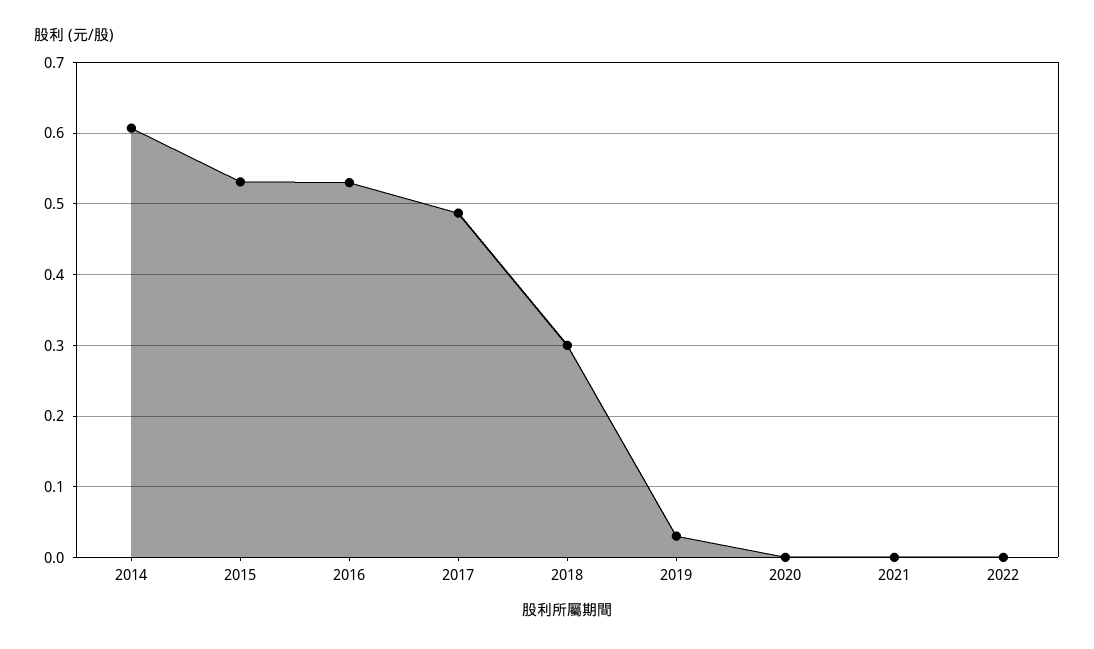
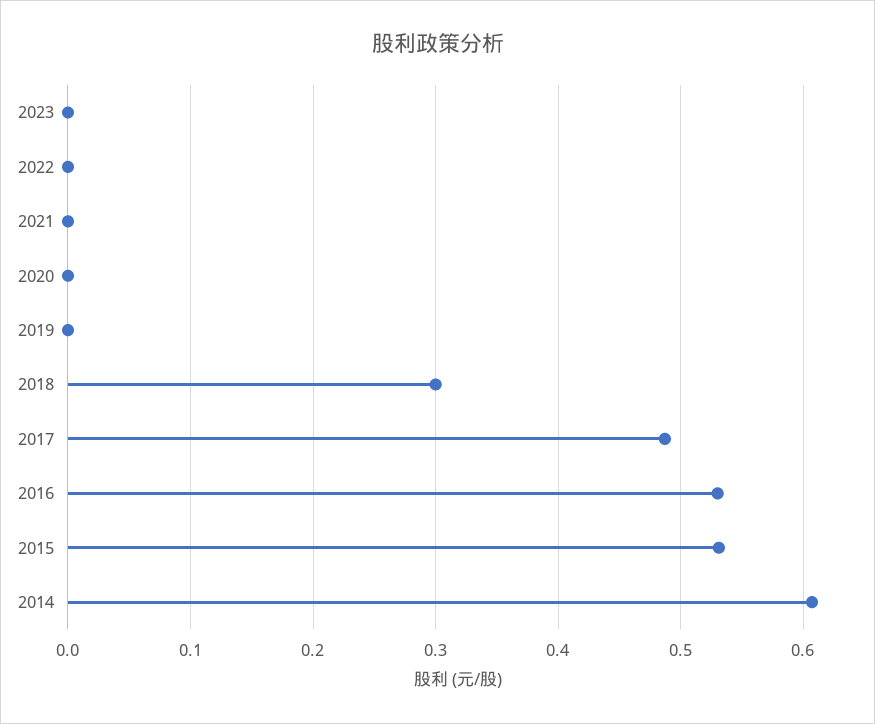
2019: 0.03 -> 0
2023: none -> 0

